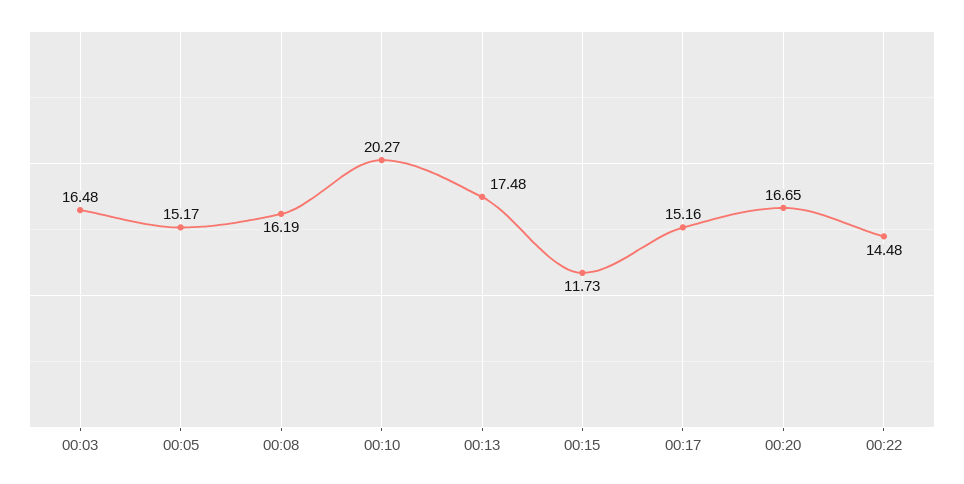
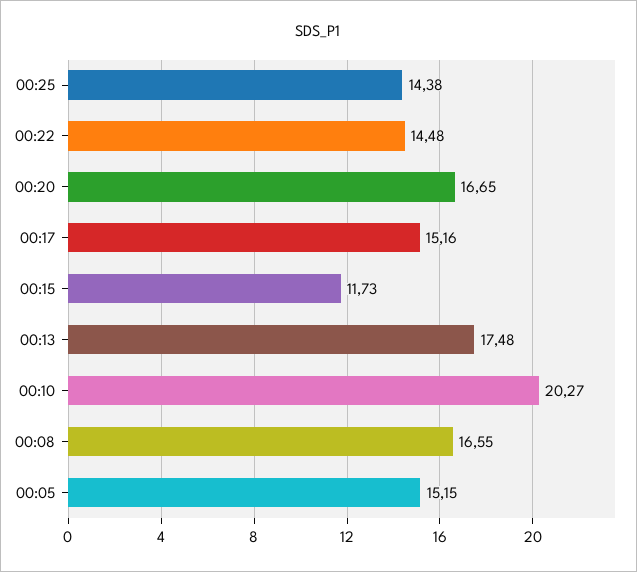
00:03: 16.48 -> none
00:05: 15.17 -> 15.15
00:08: 16.19 -> 16.55
00:25: none -> 14.38

